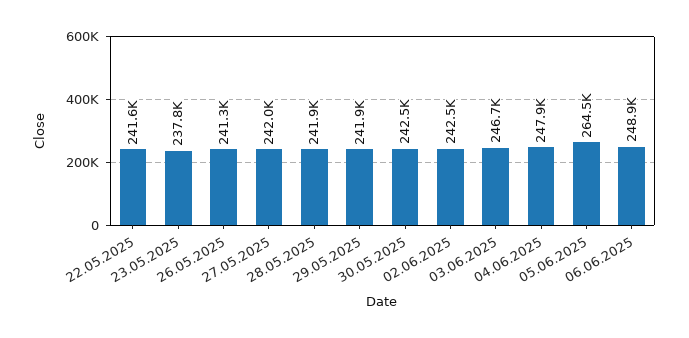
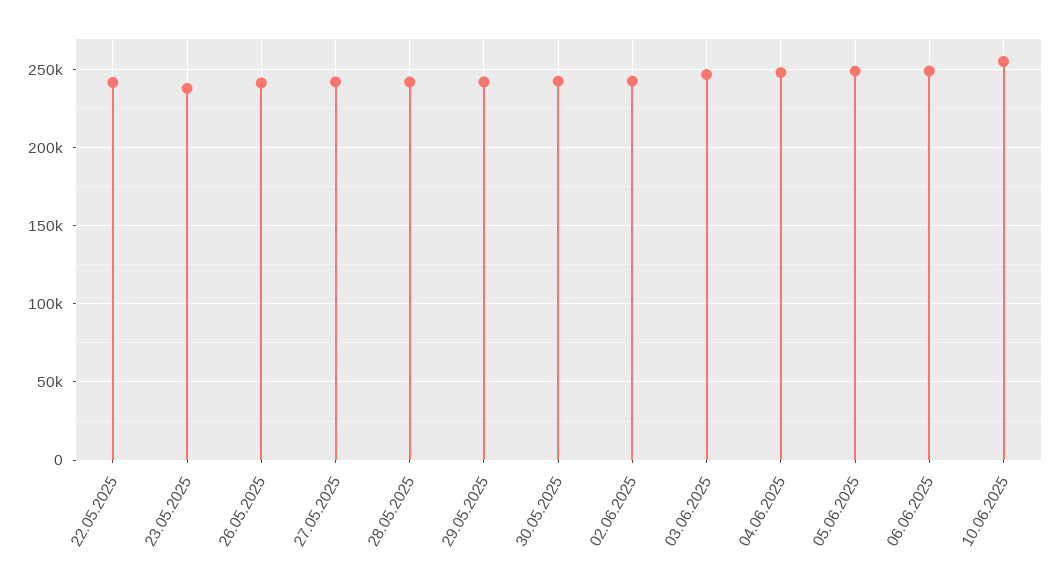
05.06.2025: 264500 -> 250000
10.06.2025: none -> 255000

